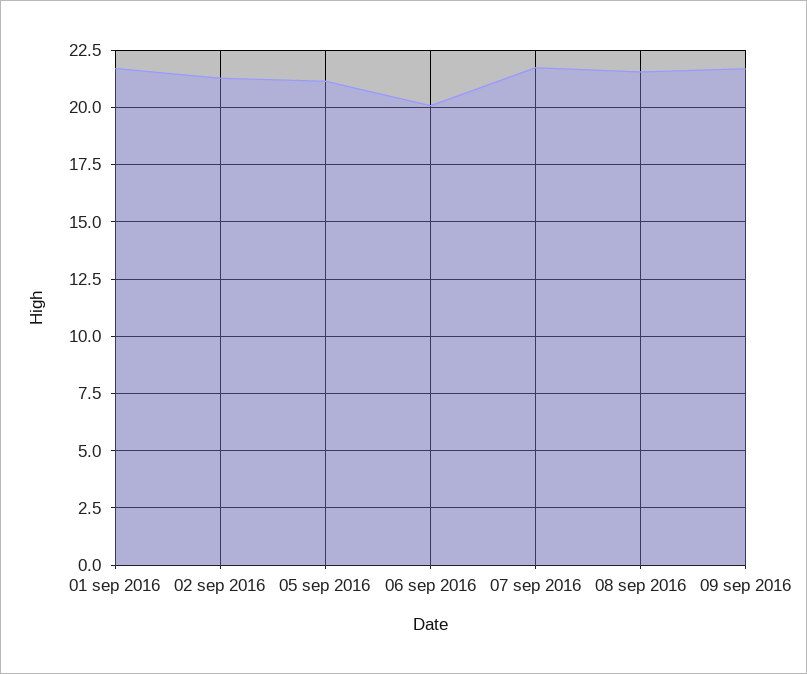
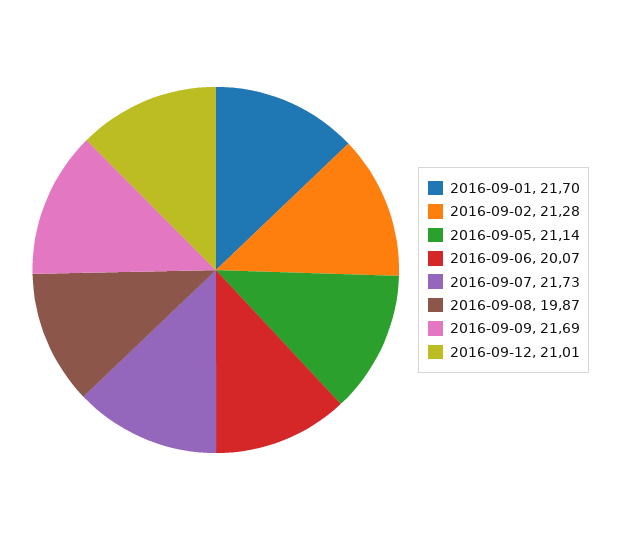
08 sep 2016: 21.5 -> 19.87
2016-09-12: none -> 21.01

